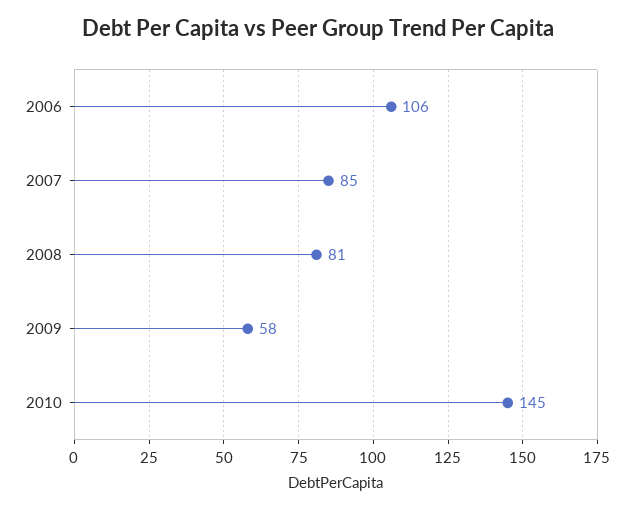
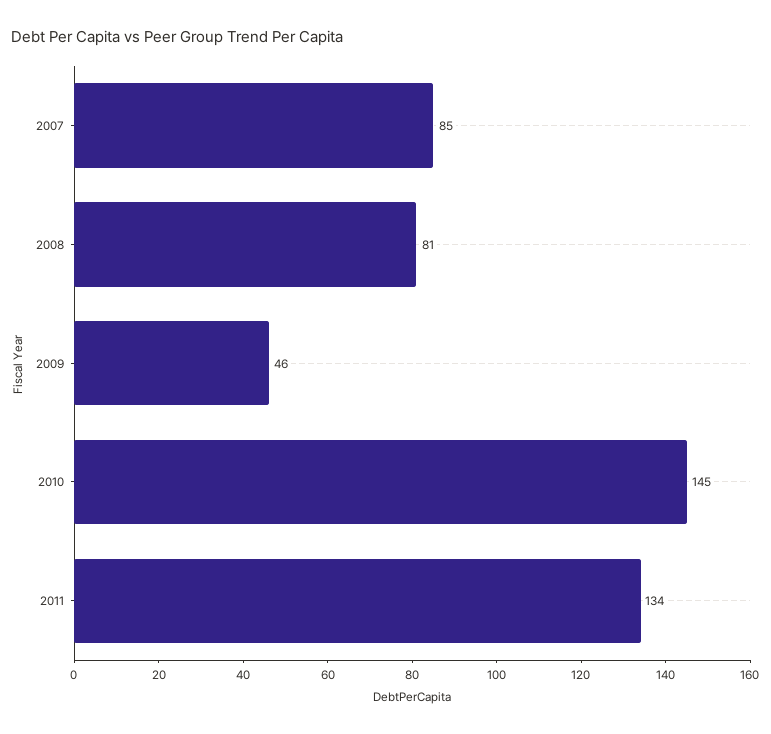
2006: 106 -> none
2009: 58 -> 46
2011: none -> 134

